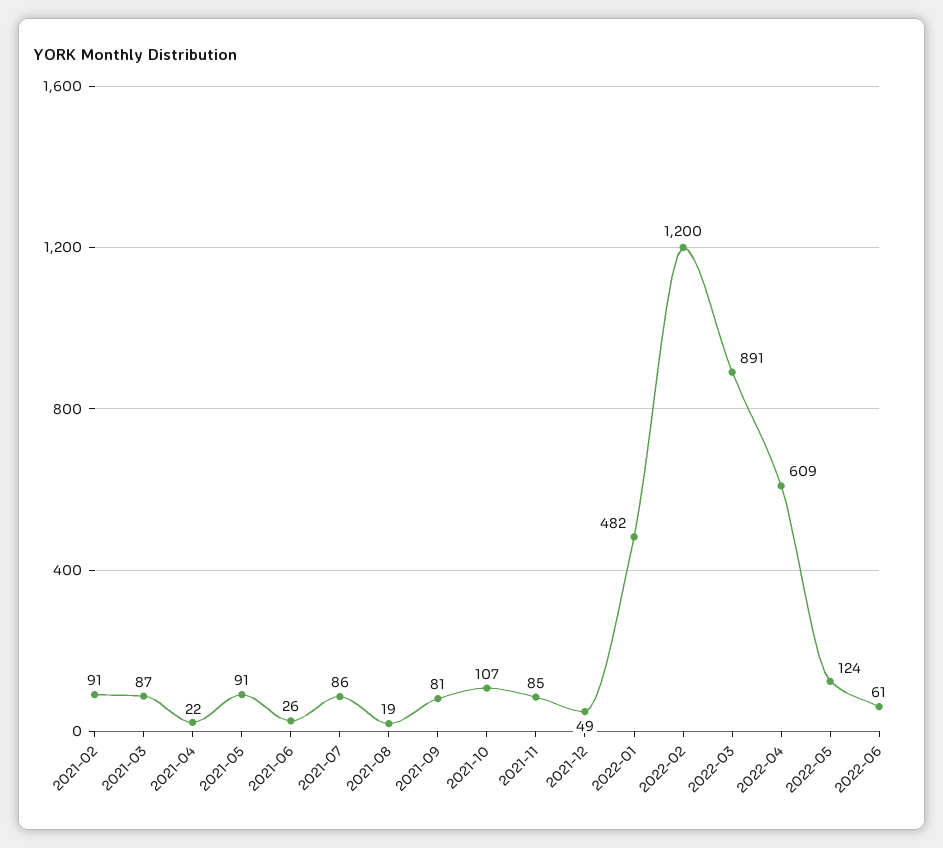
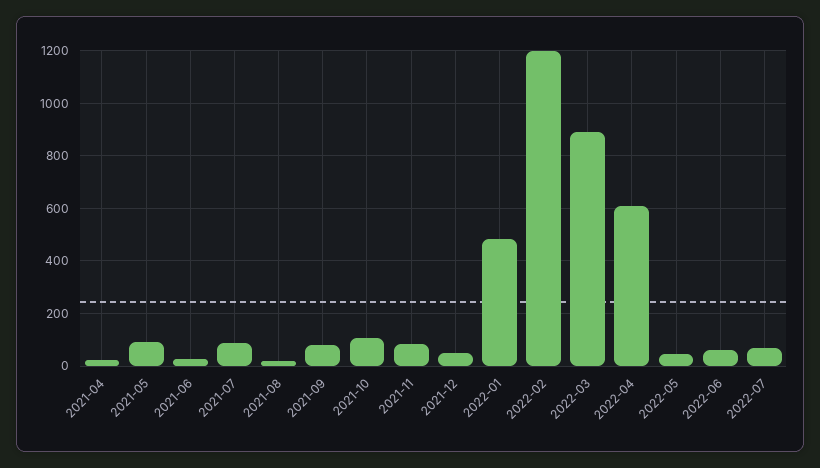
2021-02: 91 -> none
2021-03: 87 -> none
2022-05: 124 -> 50
2022-07: none -> 75

